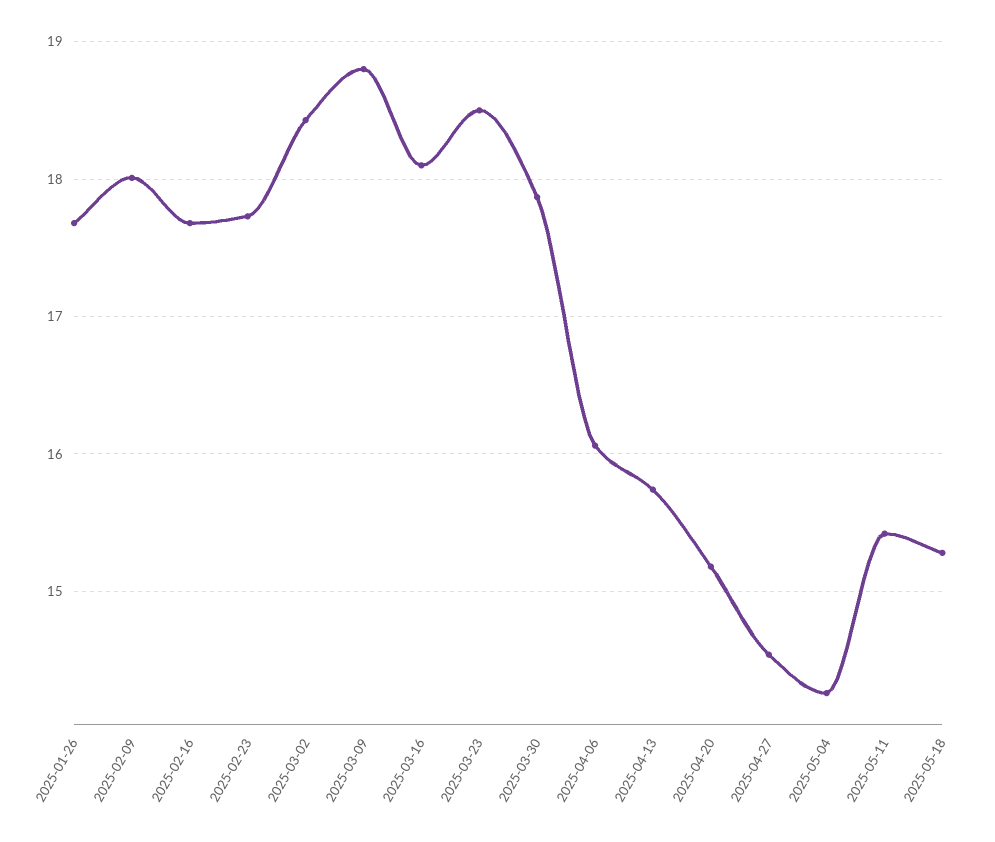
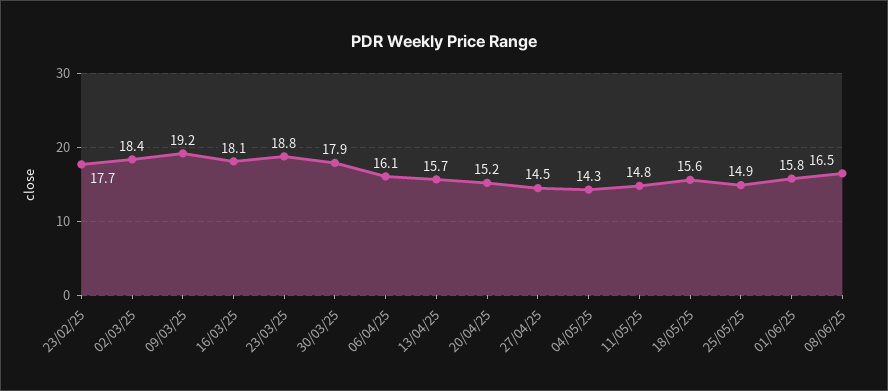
2025-01-26: 17.7 -> none
2025-02-09: 18 -> none
2025-02-16: 17.7 -> none
2025-03-09: 18.8 -> 19.2
2025-03-23: 18.5 -> 18.8
2025-05-11: 15.4 -> 14.8
2025-05-18: 15.3 -> 15.6
25/05/25: none -> 14.9
01/06/25: none -> 15.8
08/06/25: none -> 16.5

